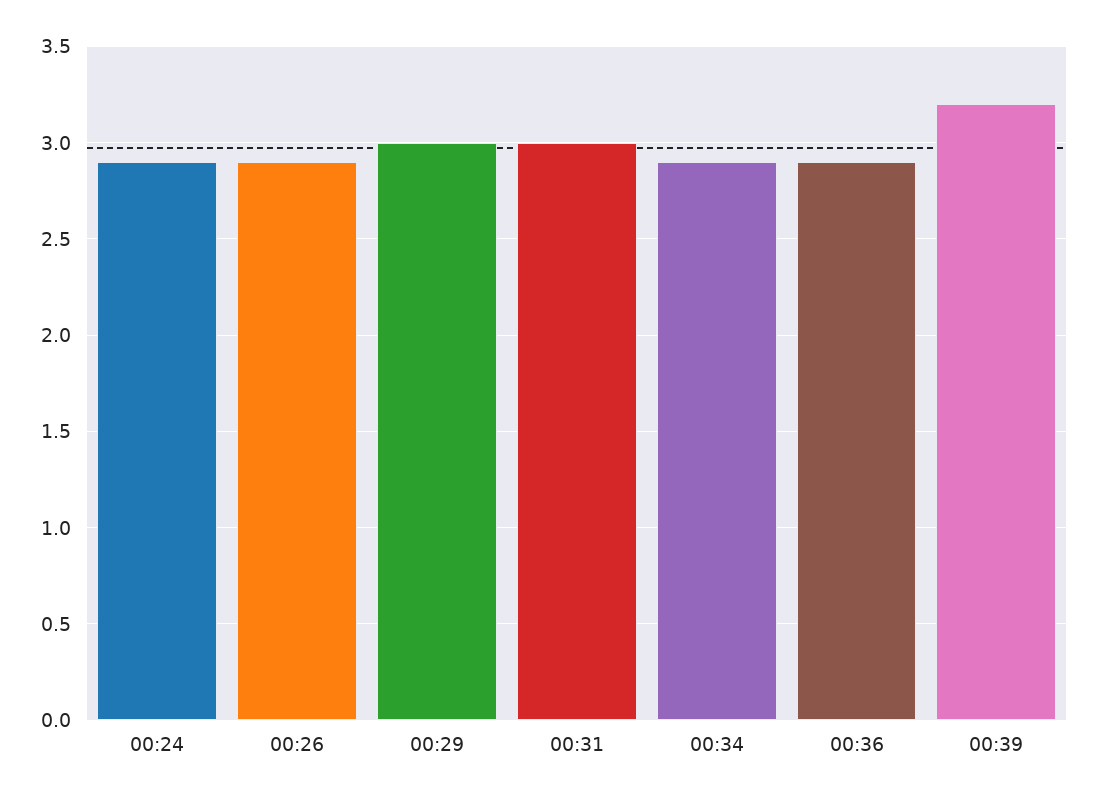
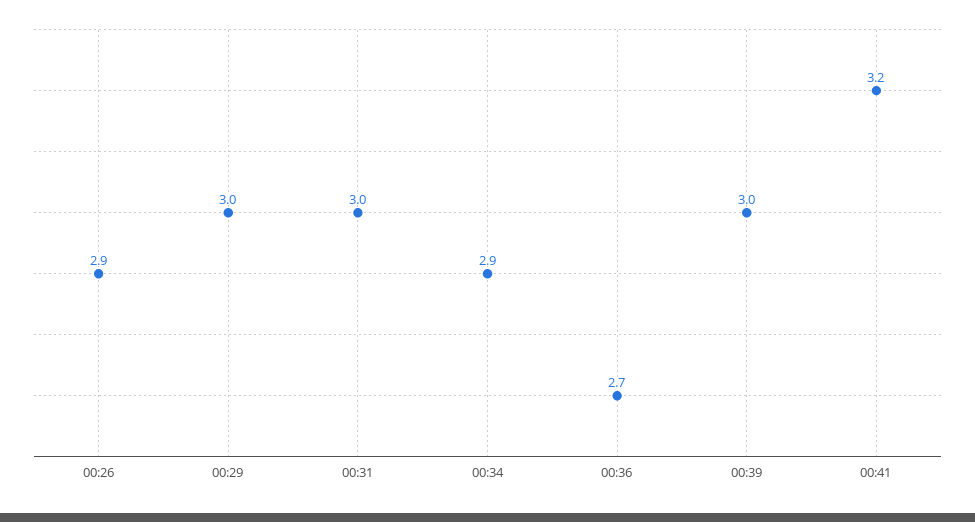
00:24: 2.9 -> none
00:36: 2.9 -> 2.7
00:39: 3.2 -> 3
00:41: none -> 3.2

